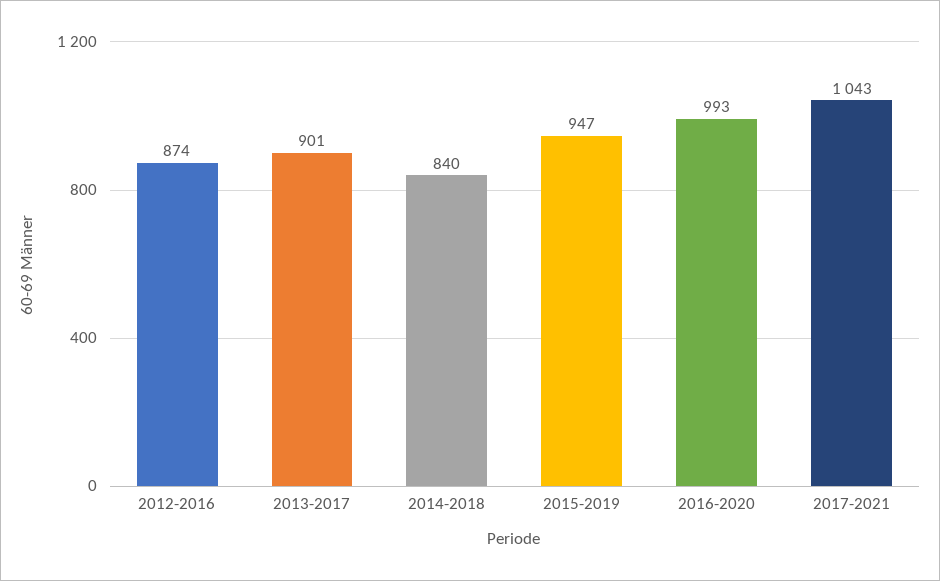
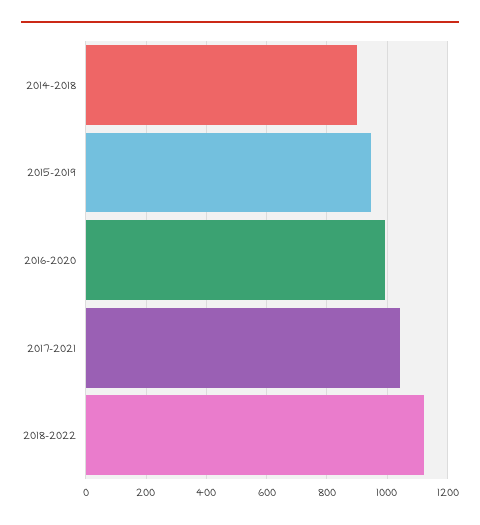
2012-2016: 874 -> none
2013-2017: 901 -> none
2014-2018: 840 -> 900
2018-2022: none -> 1120

